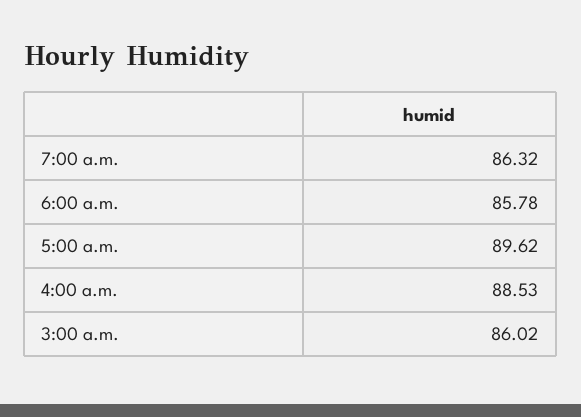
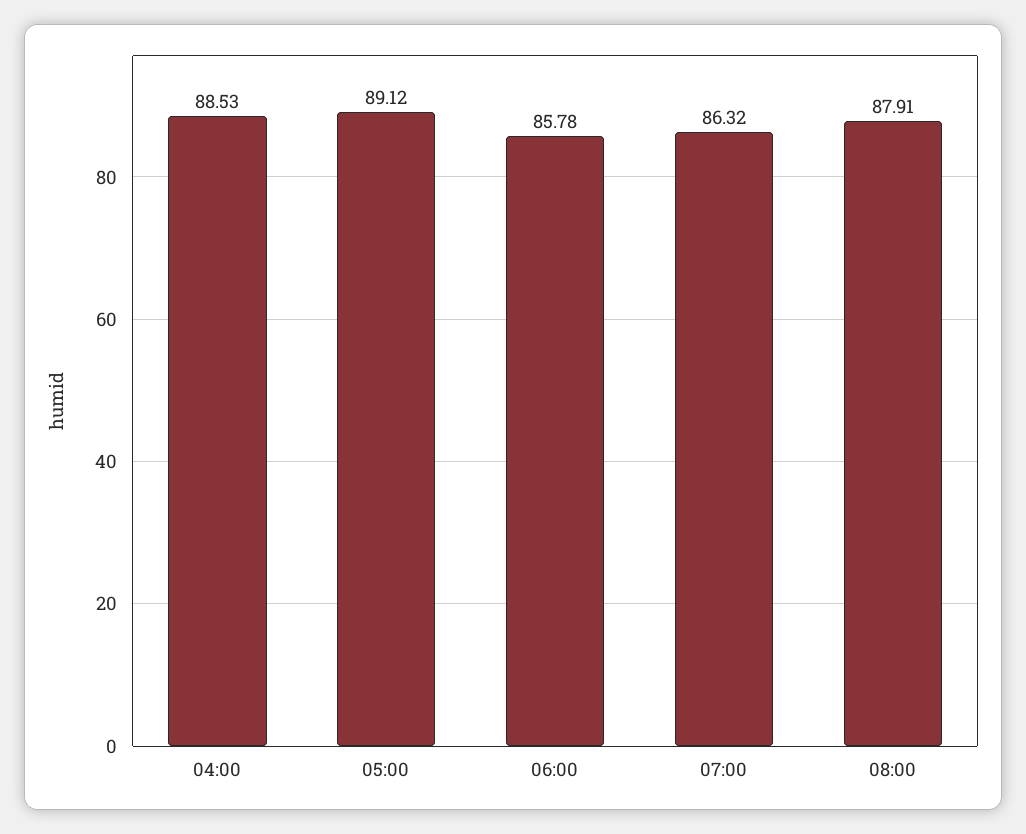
5:00 a.m.: 89.62 -> 89.12
3:00 a.m.: 86.02 -> none
08:00: none -> 87.91

